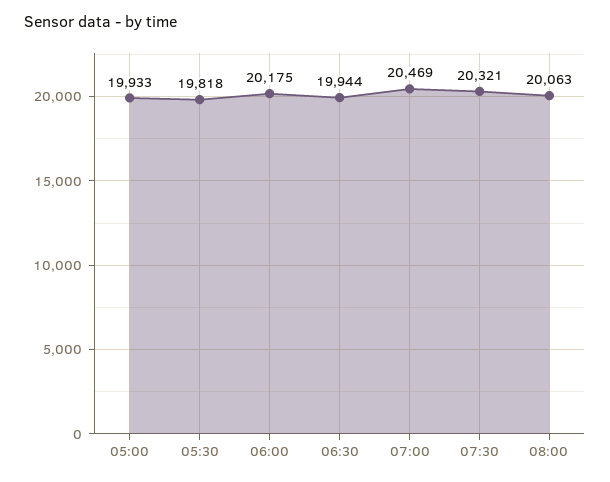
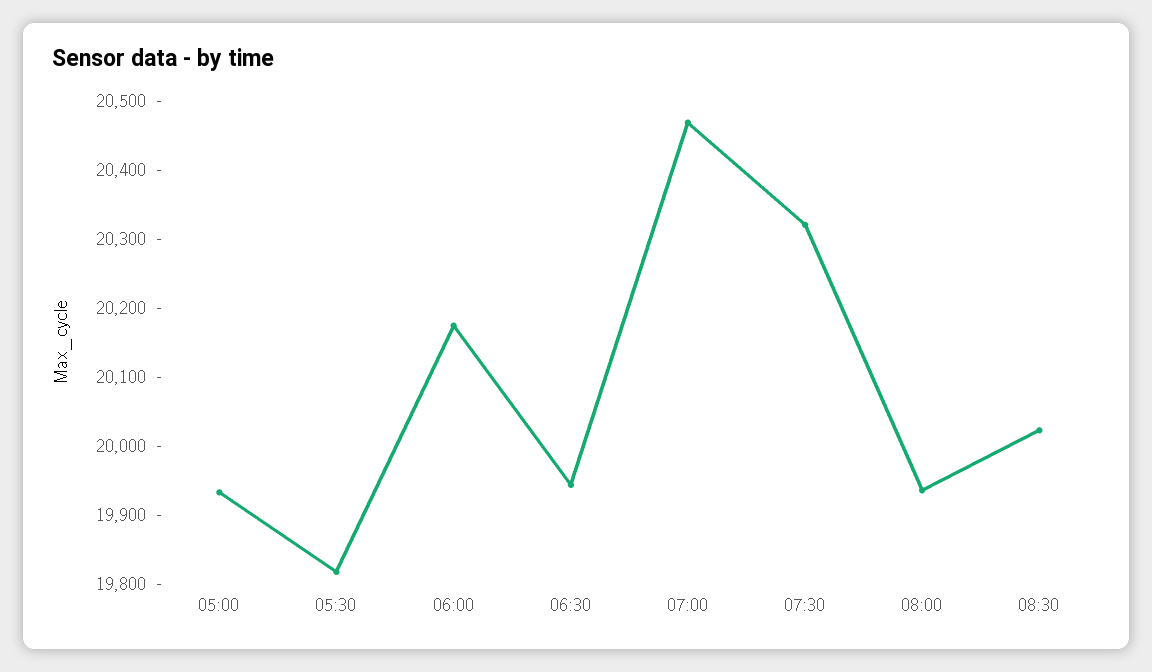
08:00: 20063 -> 19940
08:30: none -> 20020

